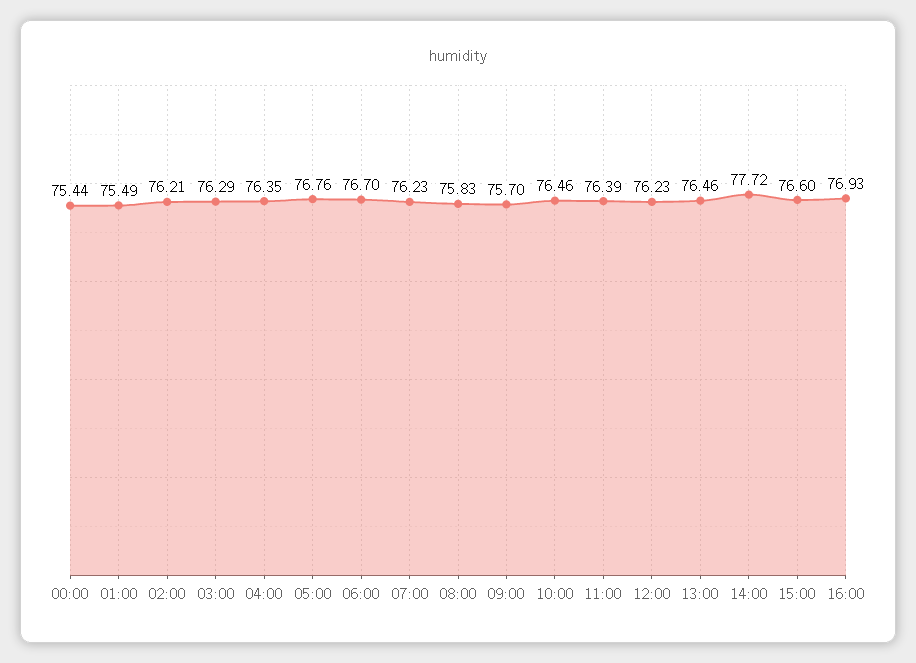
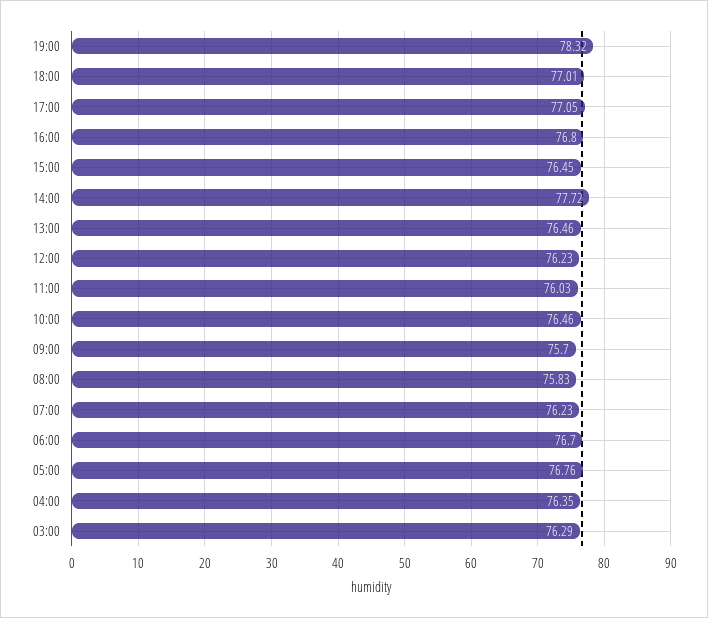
00:00: 75.44 -> none
01:00: 75.49 -> none
02:00: 76.21 -> none
11:00: 76.39 -> 76.03
15:00: 76.6 -> 76.45
16:00: 76.93 -> 76.8
19:00: none -> 78.32
18:00: none -> 77.01
17:00: none -> 77.05

